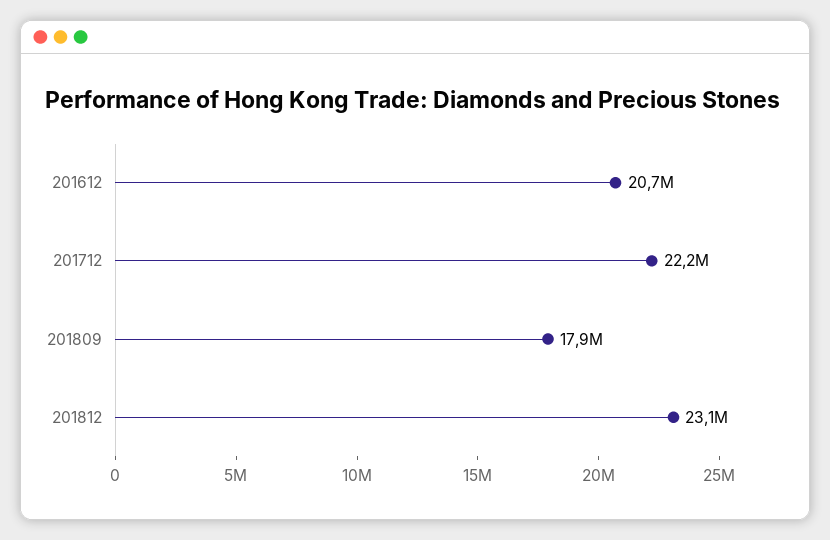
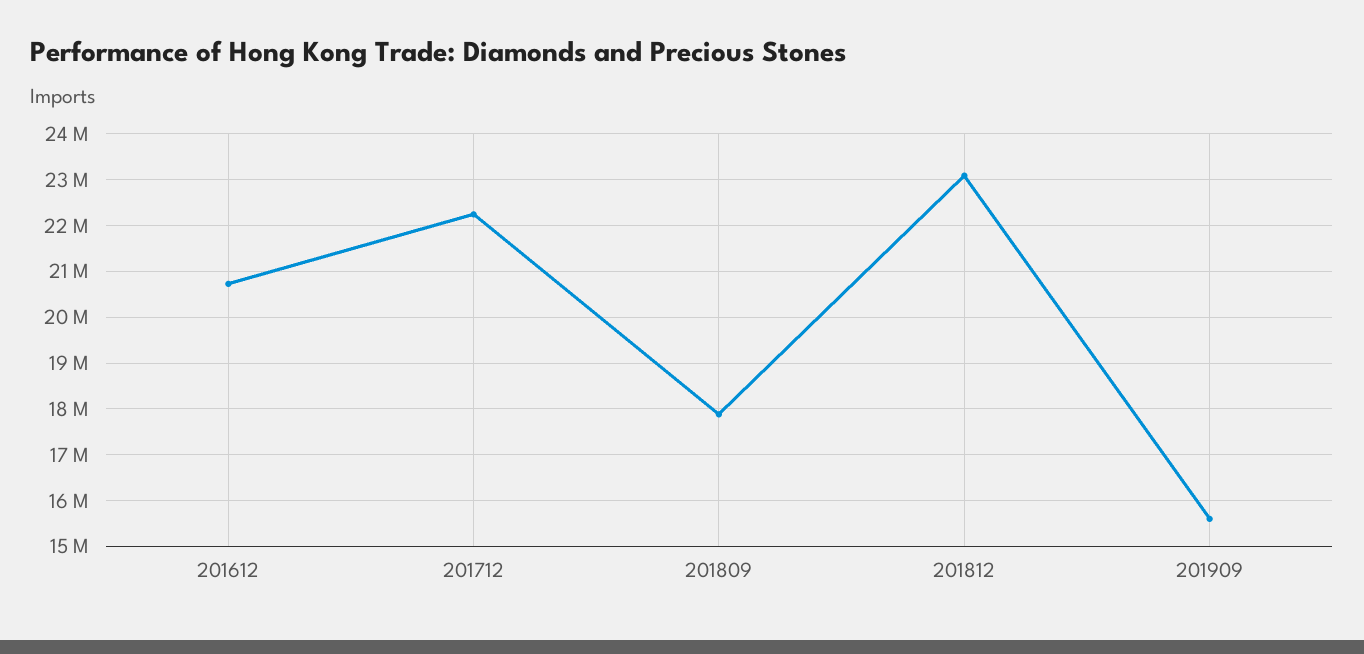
201909: none -> 15600000

